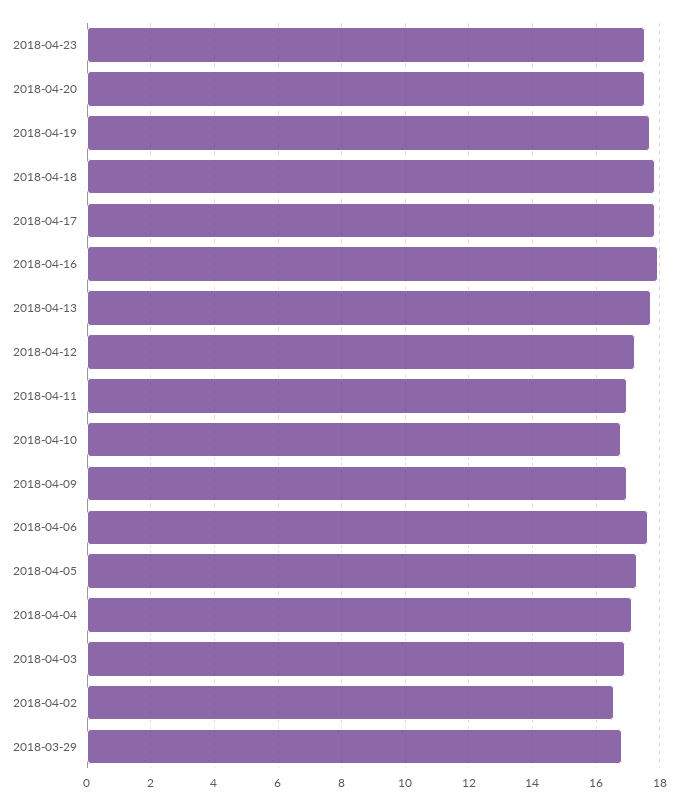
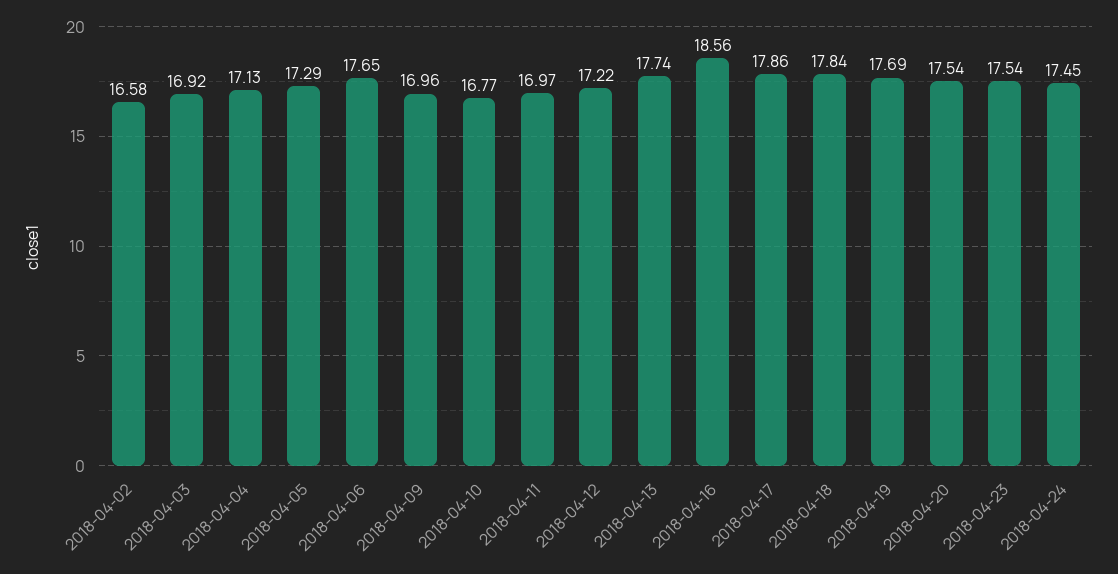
2018-04-16: 18 -> 18.56
2018-03-29: 16.8 -> none
2018-04-24: none -> 17.45

